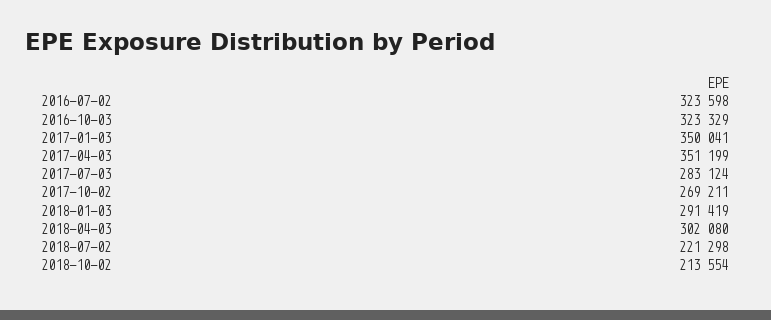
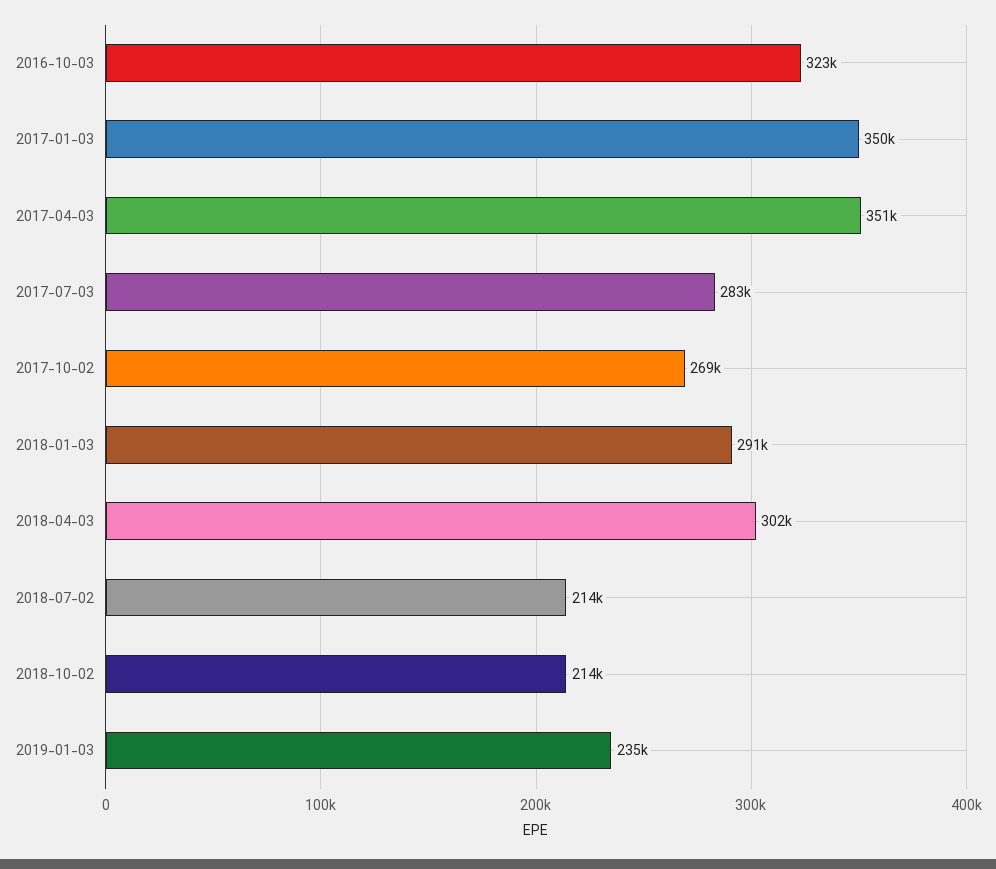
2016-07-02: 323598 -> none
2018-07-02: 221298 -> 214000
2019-01-03: none -> 235000

